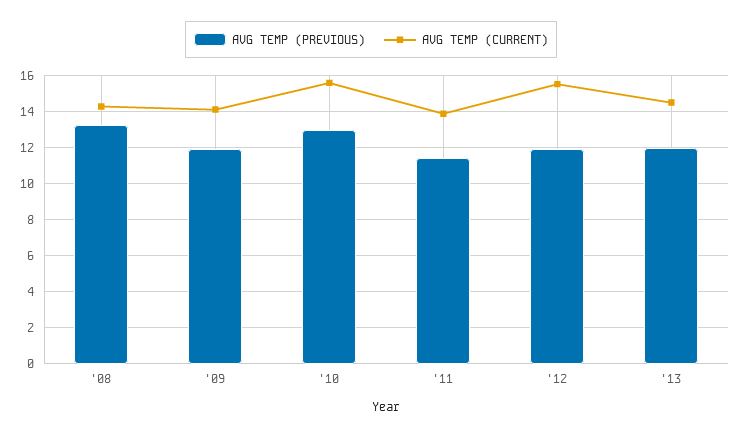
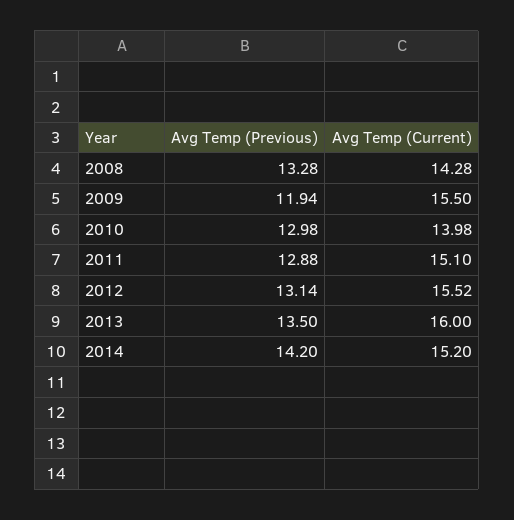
AVG TEMP (CURRENT), '09: 14 -> 15.5
AVG TEMP (CURRENT), '10: 15.5 -> 13.98
AVG TEMP (PREVIOUS), '11: 11.5 -> 12.88
AVG TEMP (CURRENT), '11: 14 -> 15.1
AVG TEMP (PREVIOUS), '12: 12 -> 13.14
AVG TEMP (PREVIOUS), '13: 12 -> 13.5
AVG TEMP (CURRENT), '13: 14.5 -> 16
AVG TEMP (PREVIOUS), 2014: none -> 14.2
AVG TEMP (CURRENT), 2014: none -> 15.2

